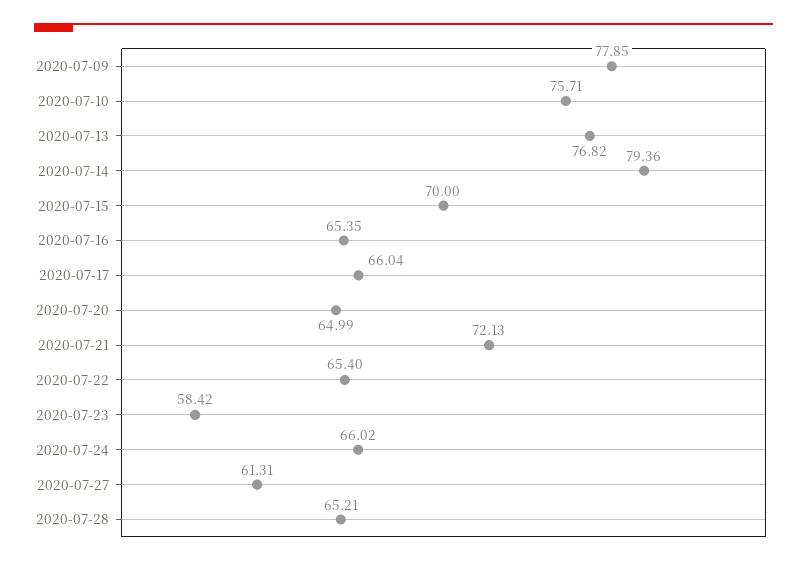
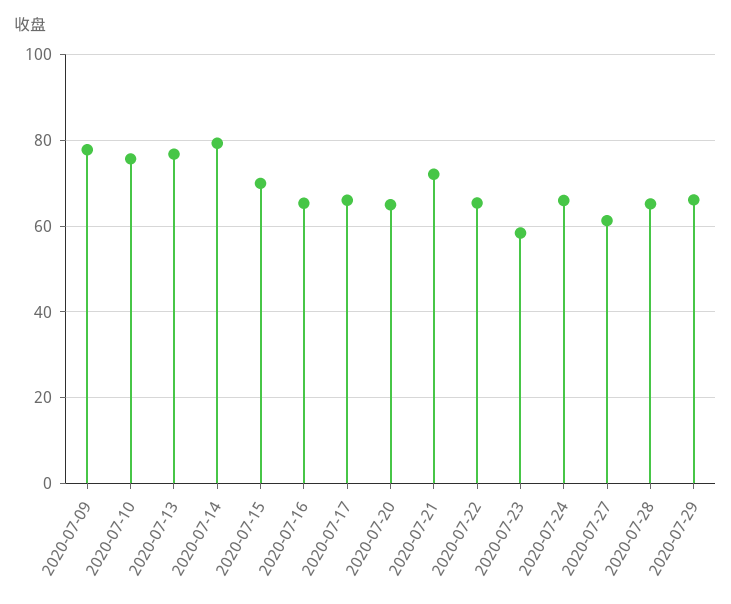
2020-07-29: none -> 66

